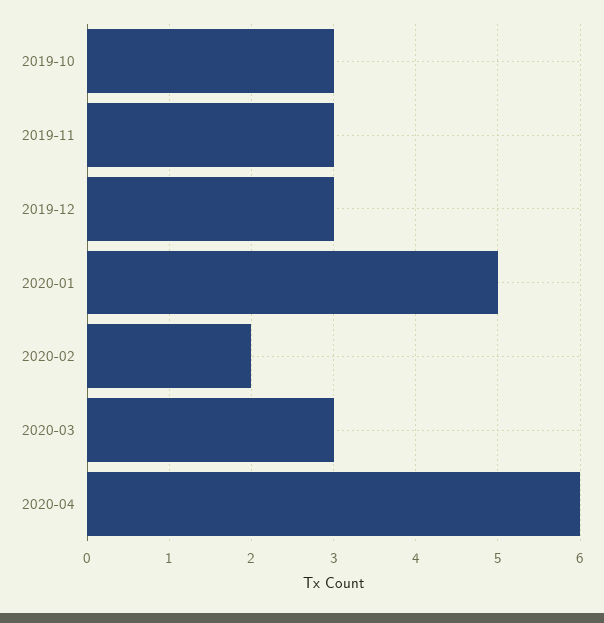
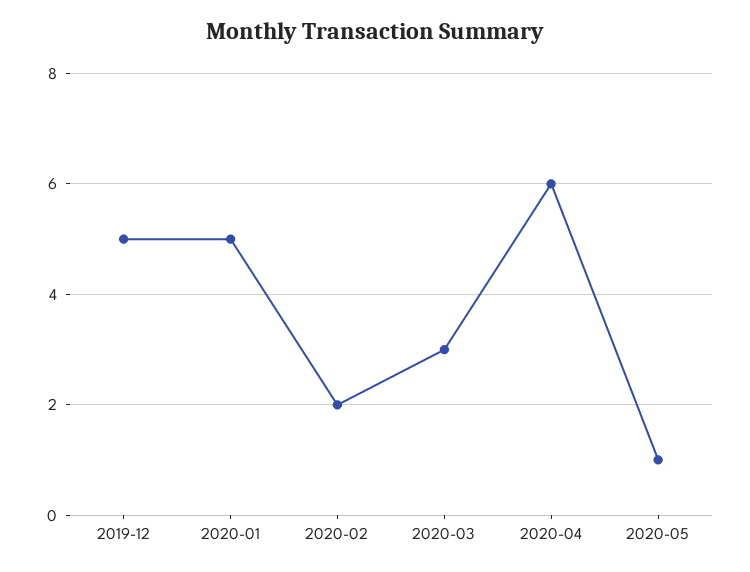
2019-10: 3 -> none
2019-11: 3 -> none
2019-12: 3 -> 5
2020-05: none -> 1

